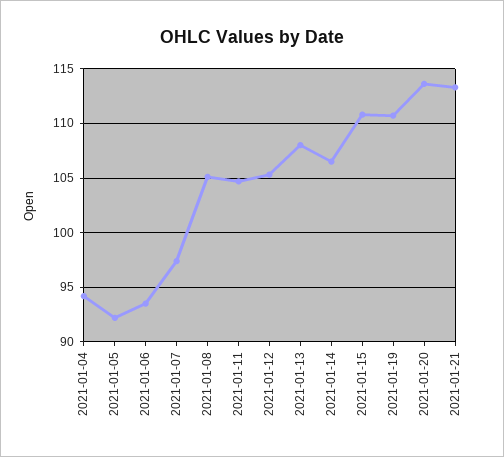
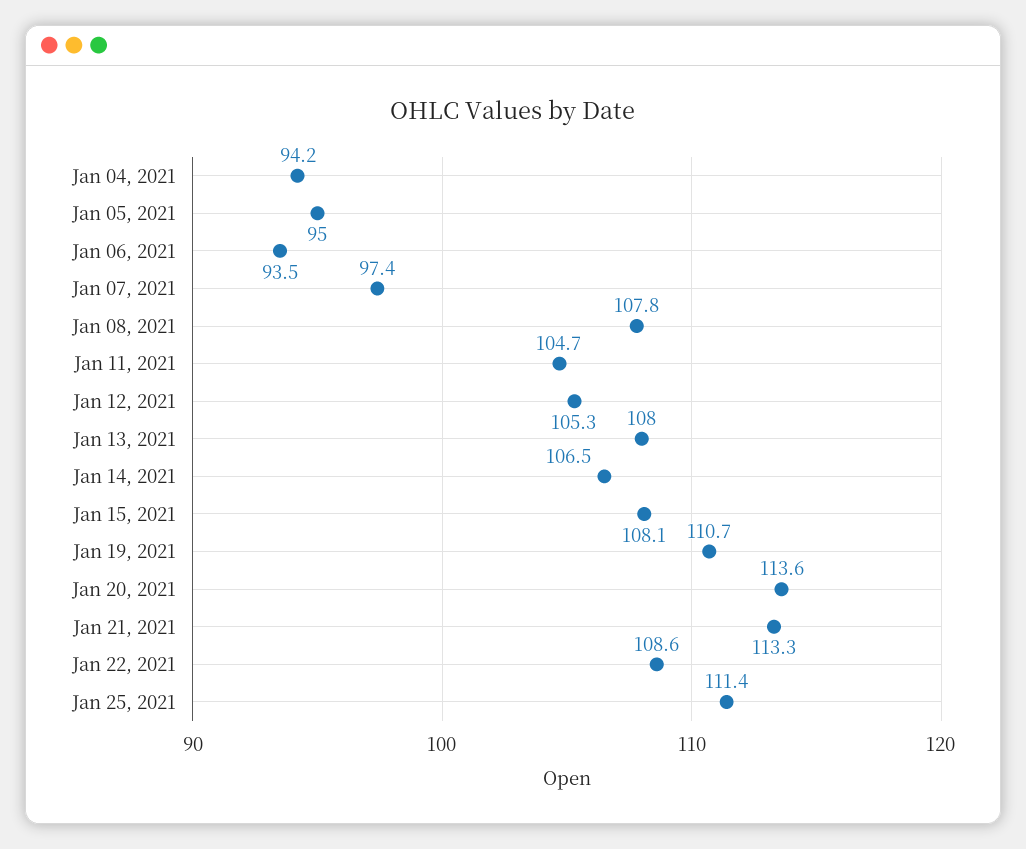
2021-01-05: 92 -> 95
2021-01-08: 105 -> 107.8
2021-01-15: 111 -> 108.1
Jan 22, 2021: none -> 108.6
Jan 25, 2021: none -> 111.4

